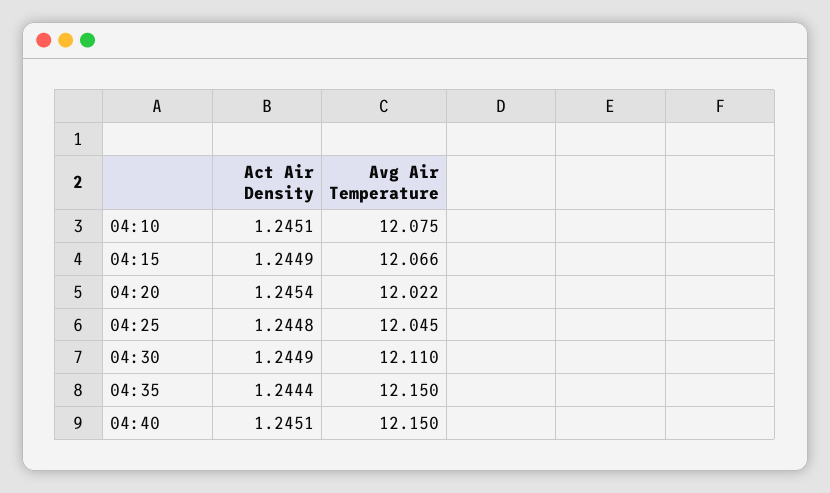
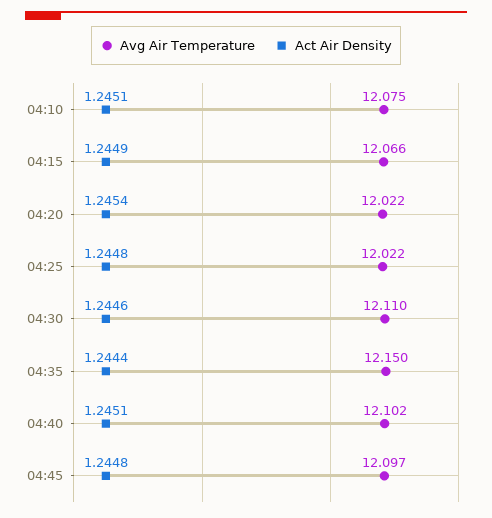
Avg Air Temperature, 04:25: 12.045 -> 12.022
Act Air Density, 04:30: 1.2449 -> 1.2446
Avg Air Temperature, 04:40: 12.15 -> 12.102
Avg Air Temperature, 04:45: none -> 12.097
Act Air Density, 04:45: none -> 1.2448

